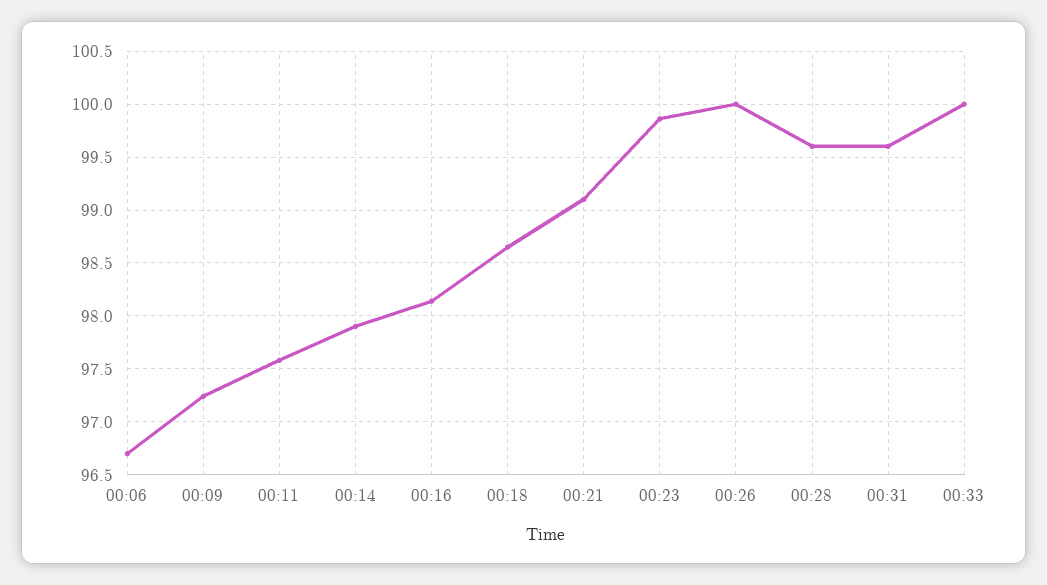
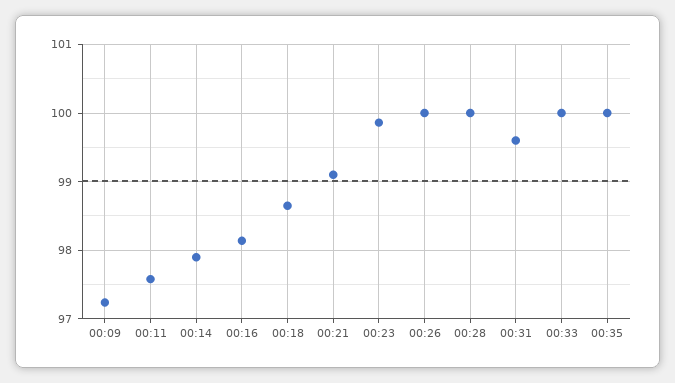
00:06: 96.7 -> none
00:28: 99.6 -> 100
00:35: none -> 100

